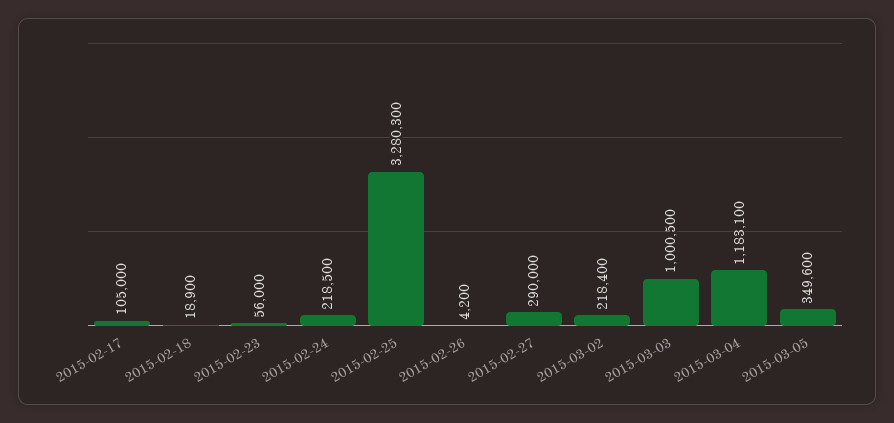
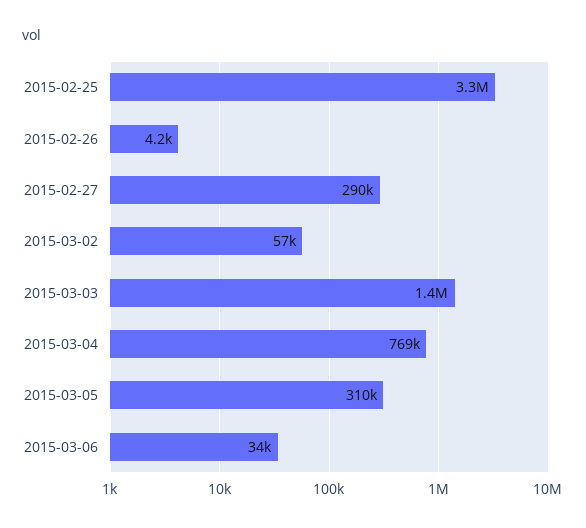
2015-02-17: 105000 -> none
2015-02-18: 18900 -> none
2015-02-23: 56000 -> none
2015-02-24: 218500 -> none
2015-03-02: 218400 -> 57000
2015-03-03: 1000500 -> 1400000
2015-03-04: 1183100 -> 769000
2015-03-05: 349600 -> 310000
2015-03-06: none -> 34000

